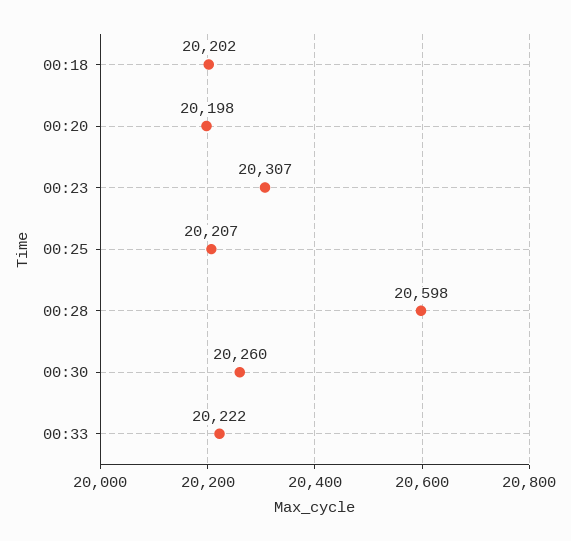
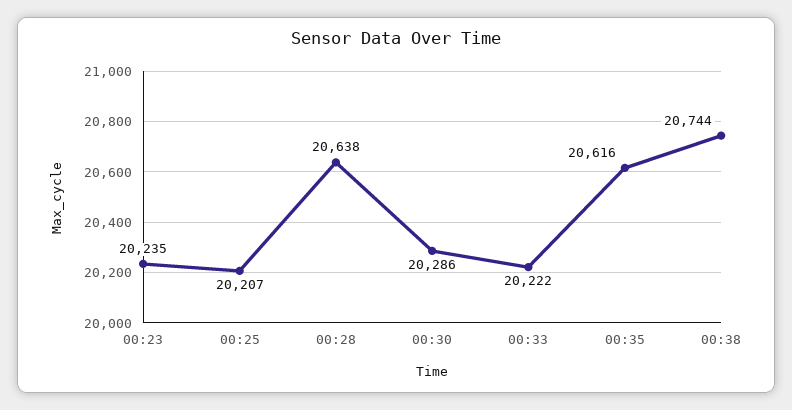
00:18: 20202 -> none
00:20: 20198 -> none
00:23: 20307 -> 20235
00:28: 20598 -> 20638
00:30: 20260 -> 20286
00:35: none -> 20616
00:38: none -> 20744

